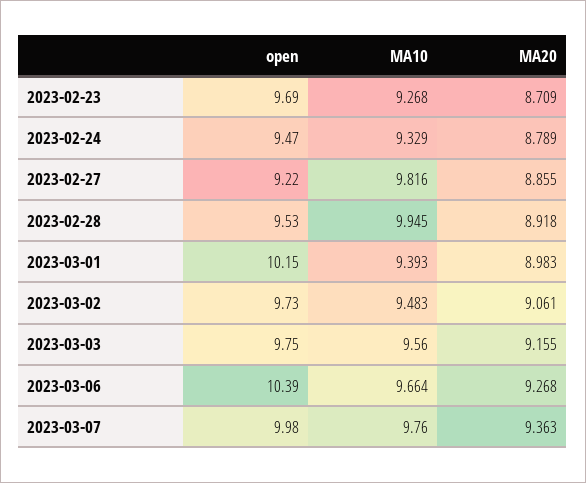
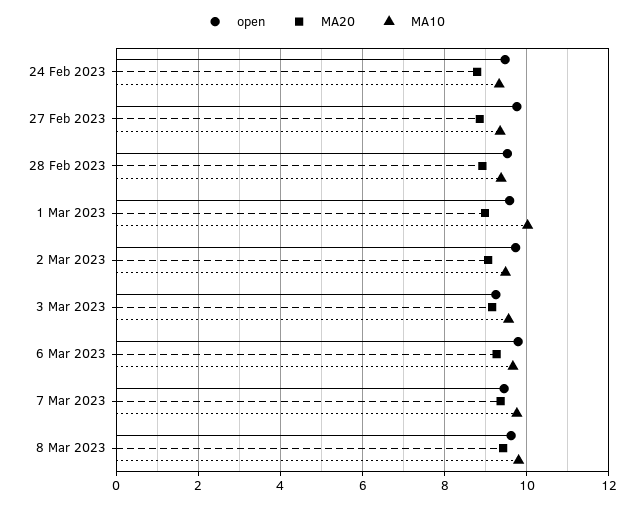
open, 2023-02-23: 9.69 -> none
MA10, 2023-02-23: 9.268 -> none
MA20, 2023-02-23: 8.709 -> none
open, 2023-02-27: 9.22 -> 9.8
MA10, 2023-02-27: 9.816 -> 9.4
MA10, 2023-02-28: 9.945 -> 9.4
open, 2023-03-01: 10.15 -> 9.6
MA10, 2023-03-01: 9.393 -> 10
open, 2023-03-03: 9.75 -> 9.2
open, 2023-03-06: 10.39 -> 9.8
open, 2023-03-07: 9.98 -> 9.4
open, 8 Mar 2023: none -> 9.6
MA20, 8 Mar 2023: none -> 9.4
MA10, 8 Mar 2023: none -> 9.8

